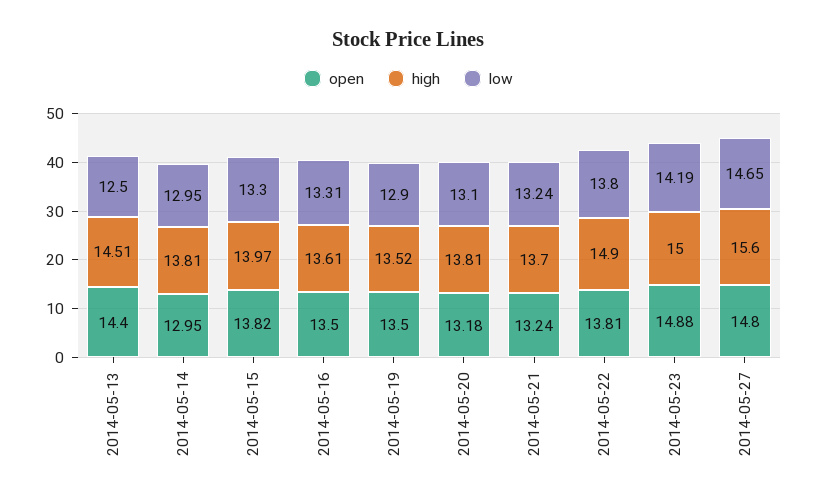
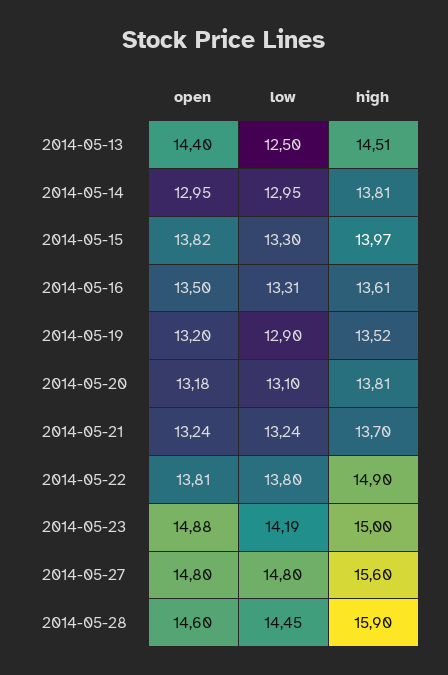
open, 2014-05-19: 13.5 -> 13.2
low, 2014-05-27: 14.65 -> 14.8
open, 2014-05-28: none -> 14.6
low, 2014-05-28: none -> 14.45
high, 2014-05-28: none -> 15.9

